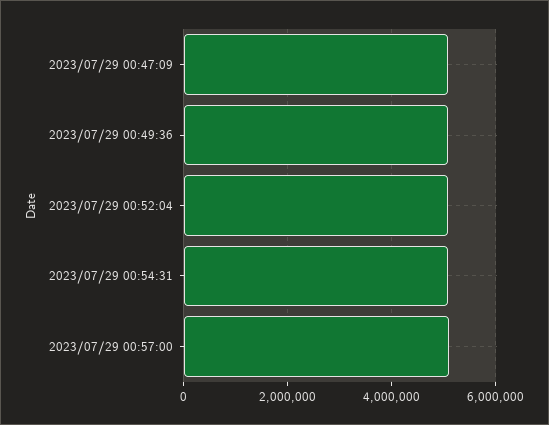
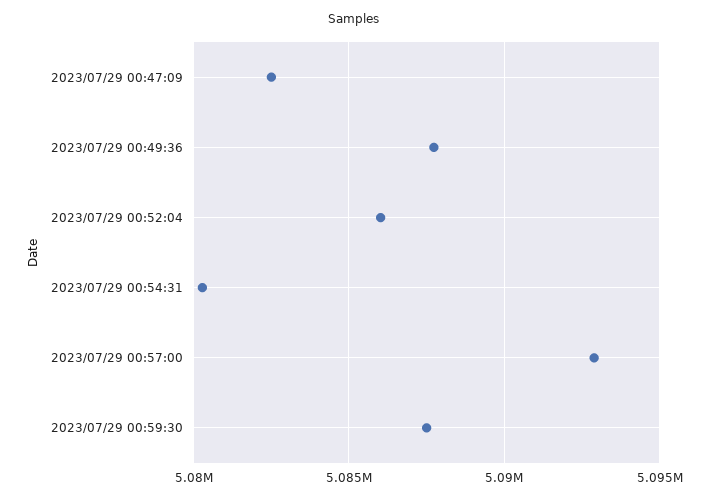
2023/07/29 00:59:30: none -> 5087500

